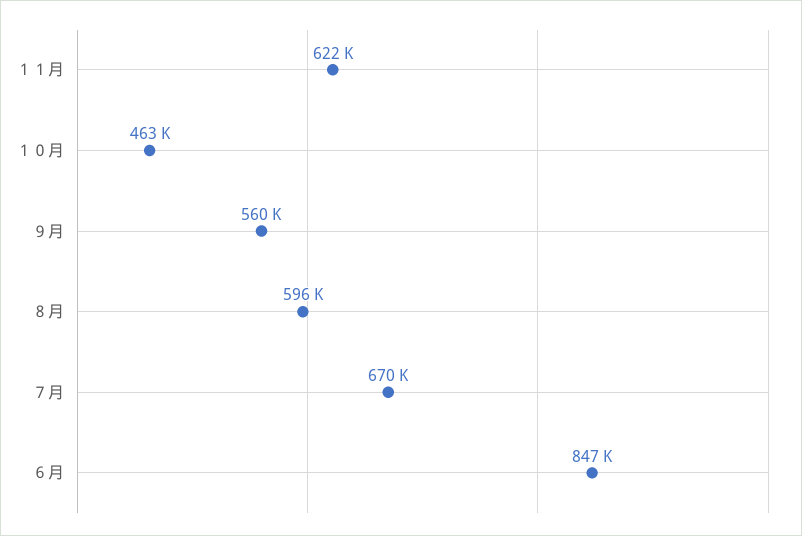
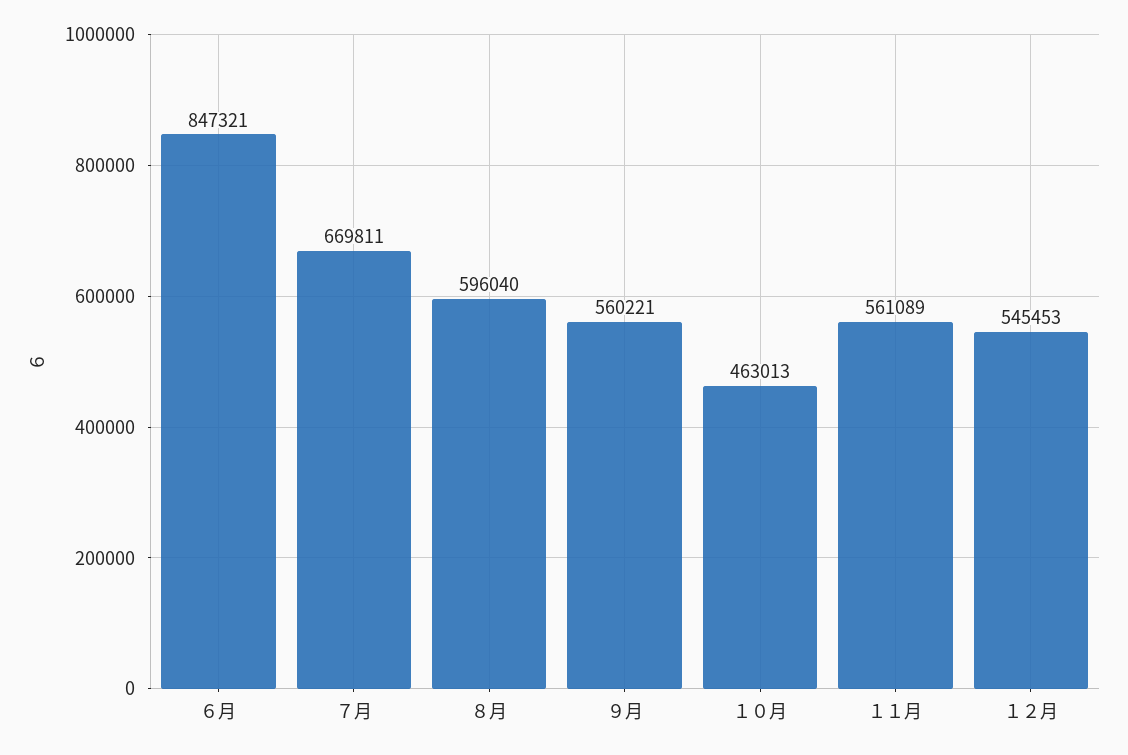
１１月: 622000 -> 561089
１２月: none -> 545453

